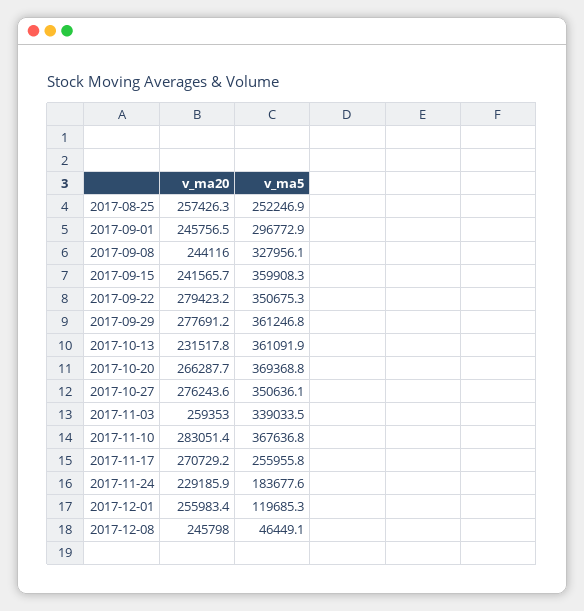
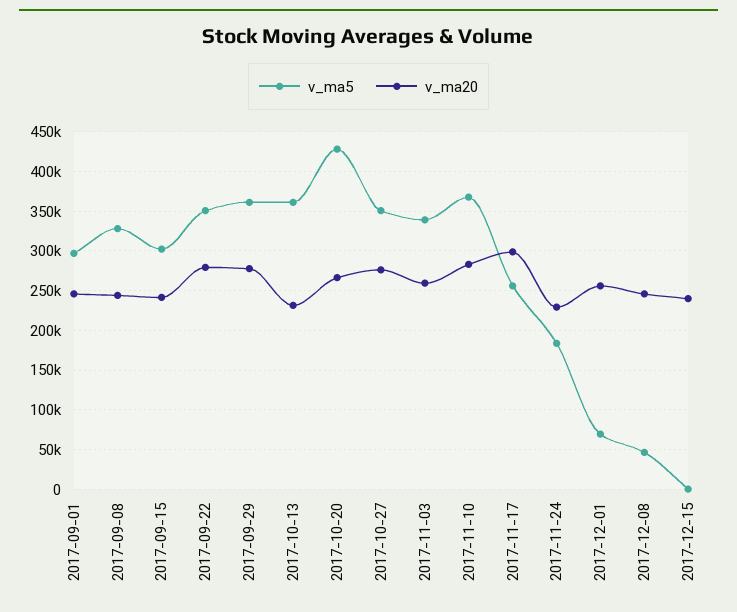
v_ma20, 2017-08-25: 257426.3 -> none
v_ma5, 2017-08-25: 252246.9 -> none
v_ma5, 2017-09-15: 359908.3 -> 300000
v_ma5, 2017-10-20: 369368.8 -> 430000
v_ma20, 2017-11-17: 270729.2 -> 300000
v_ma5, 2017-12-01: 119685.3 -> 70000
v_ma5, 2017-12-15: none -> 0
v_ma20, 2017-12-15: none -> 240000

